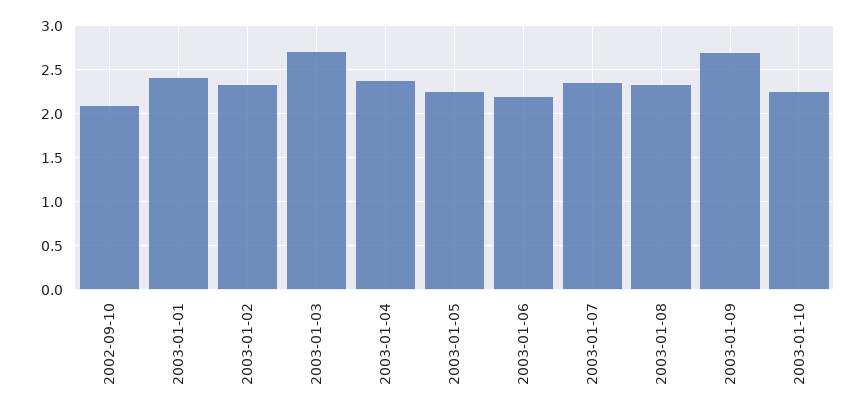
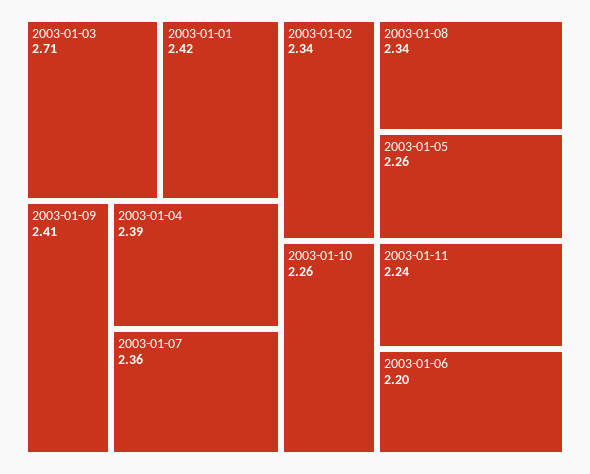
2002-09-10: 2.1 -> none
2003-01-09: 2.7 -> 2.41
2003-01-11: none -> 2.24

